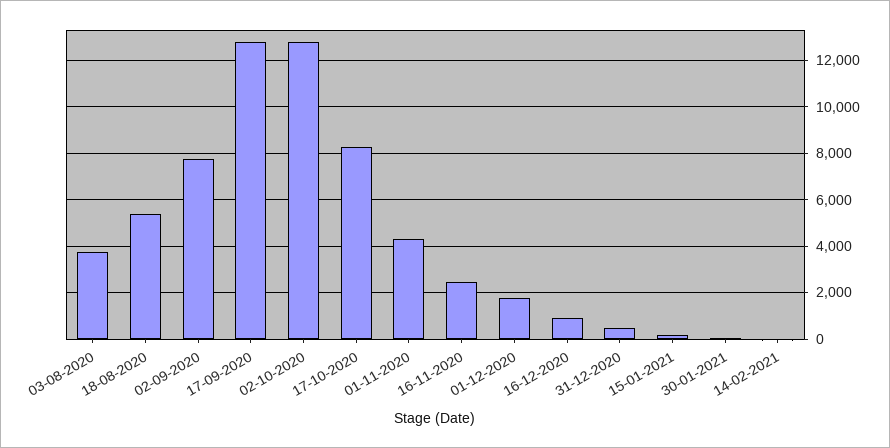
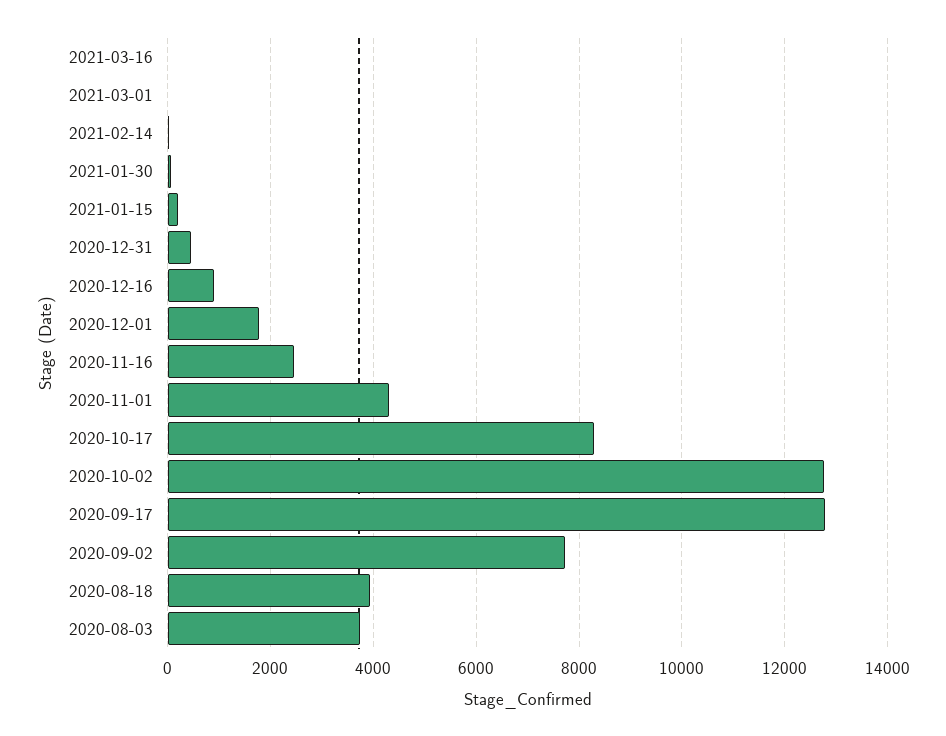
18-08-2020: 5500 -> 4000
2021-03-16: none -> 0
2021-03-01: none -> 0

